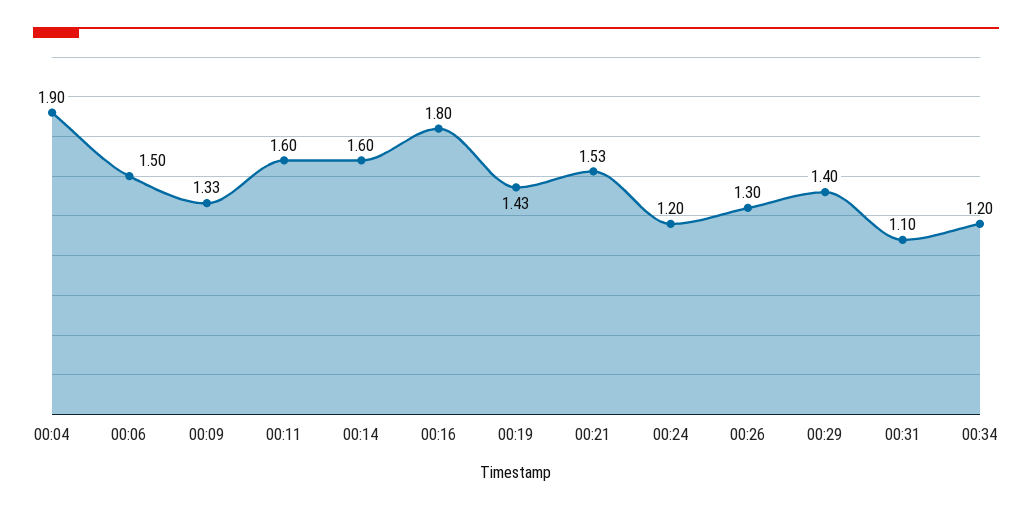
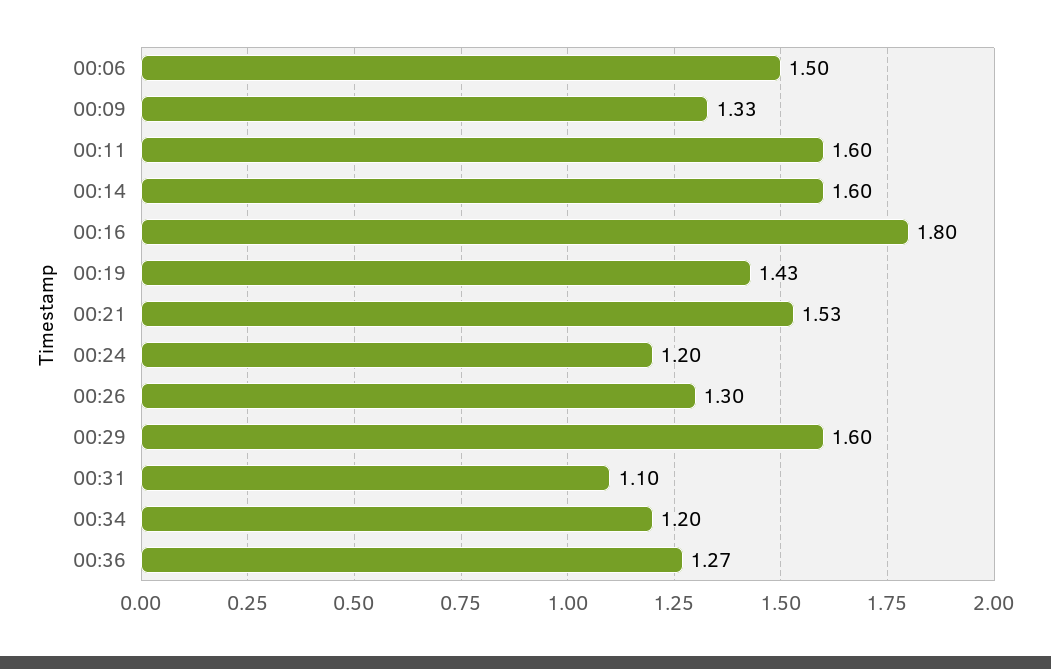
00:04: 1.9 -> none
00:29: 1.4 -> 1.6
00:36: none -> 1.27

